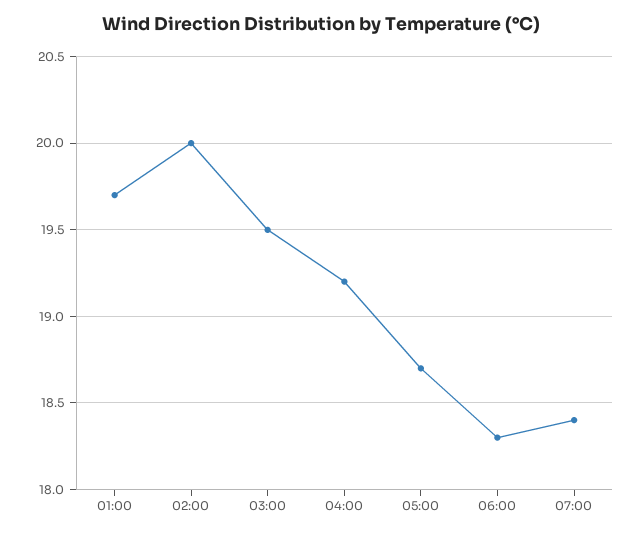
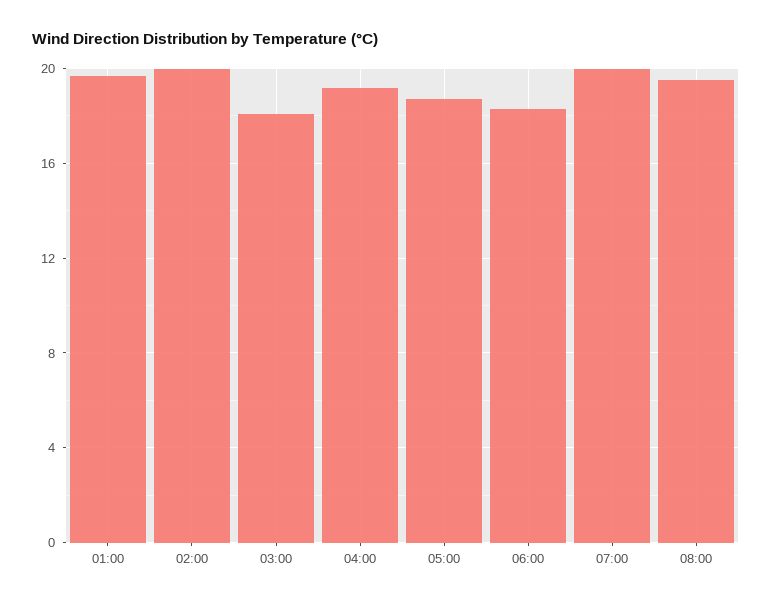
03:00: 19.5 -> 18
07:00: 18.4 -> 20
08:00: none -> 19.5

